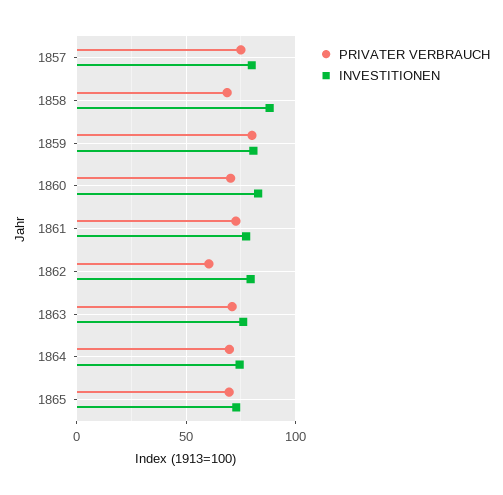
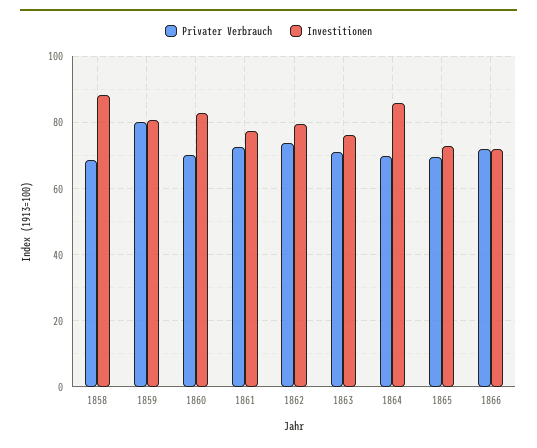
PRIVATER VERBRAUCH, 1857: 75 -> none
INVESTITIONEN, 1857: 80 -> none
PRIVATER VERBRAUCH, 1862: 60 -> 74
INVESTITIONEN, 1864: 75 -> 86
PRIVATER VERBRAUCH, 1866: none -> 72
INVESTITIONEN, 1866: none -> 72

